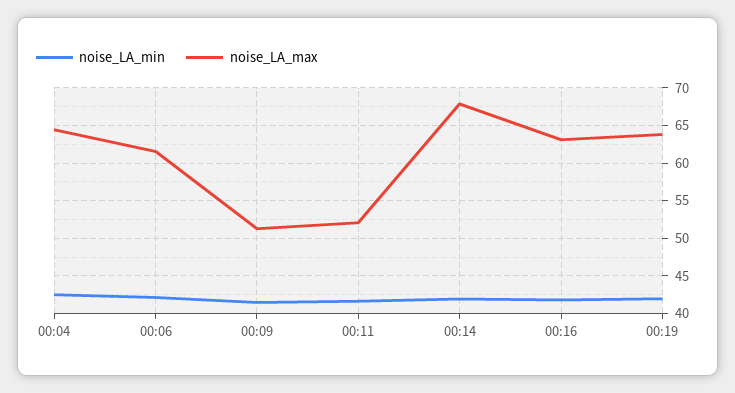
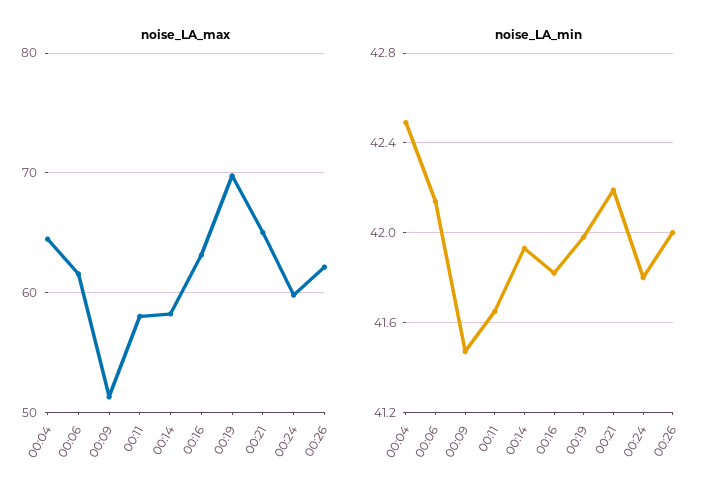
noise_LA_max, 00:11: 52 -> 58
noise_LA_max, 00:14: 68 -> 58
noise_LA_max, 00:19: 64 -> 70
noise_LA_max, 00:21: none -> 65
noise_LA_max, 00:24: none -> 60
noise_LA_max, 00:26: none -> 62
noise_LA_min, 00:21: none -> 42.2
noise_LA_min, 00:24: none -> 41.8
noise_LA_min, 00:26: none -> 42

